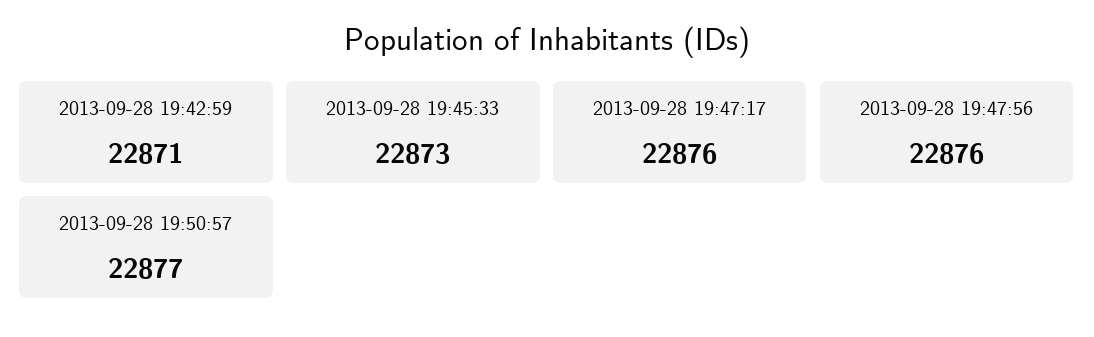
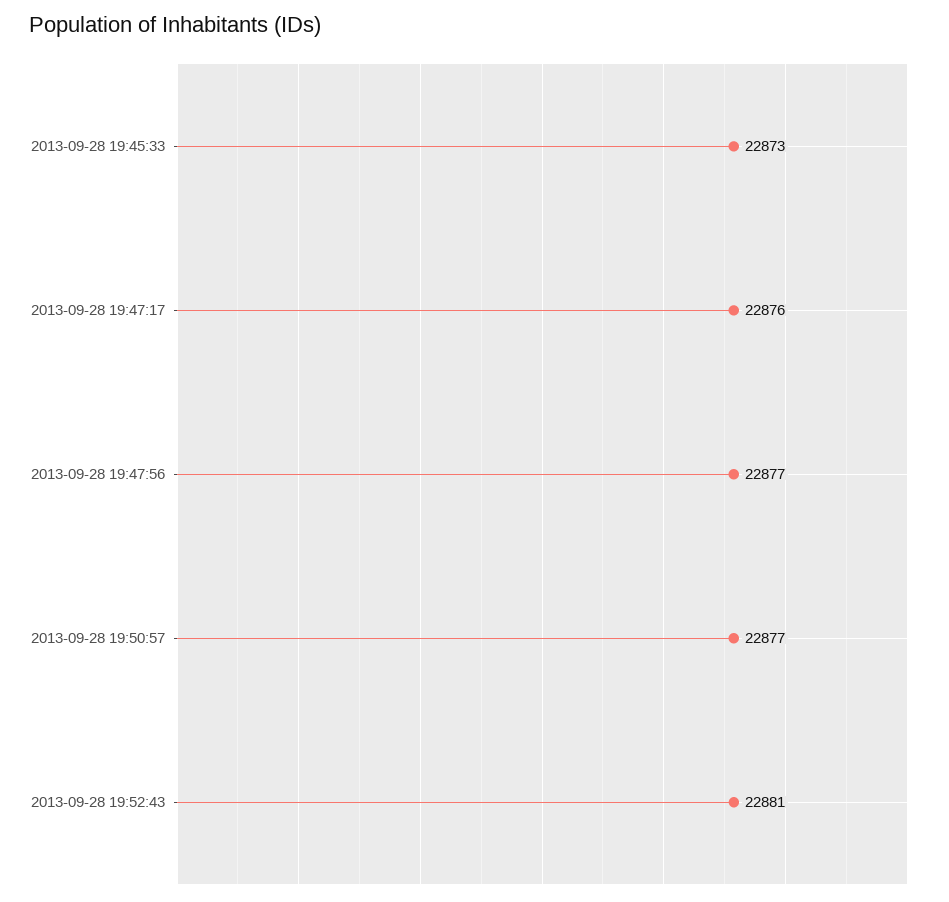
2013-09-28 19:42:59: 22871 -> none
2013-09-28 19:47:56: 22876 -> 22877
2013-09-28 19:52:43: none -> 22881

